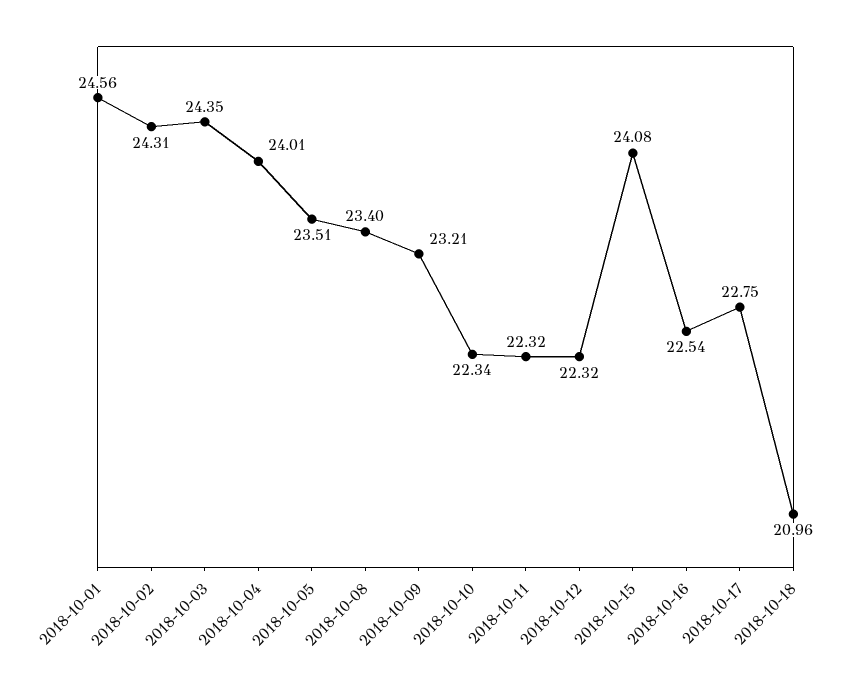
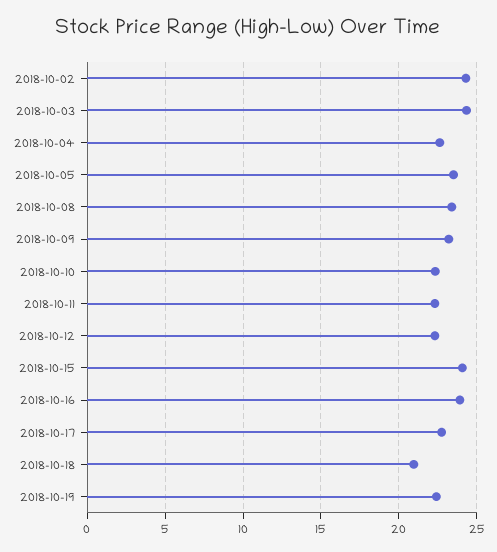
2018-10-01: 24.56 -> none
2018-10-04: 24.01 -> 22.5
2018-10-16: 22.54 -> 24
2018-10-19: none -> 22.5

